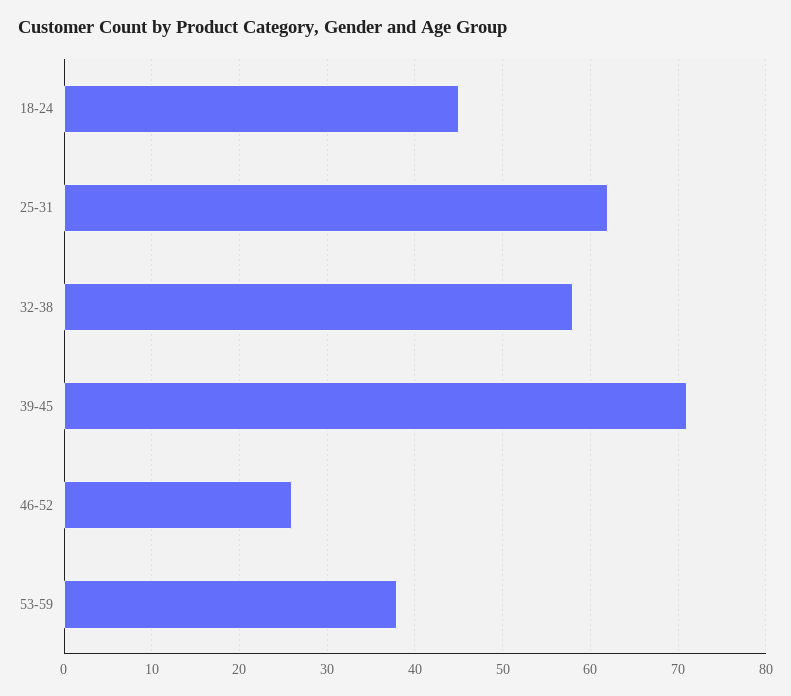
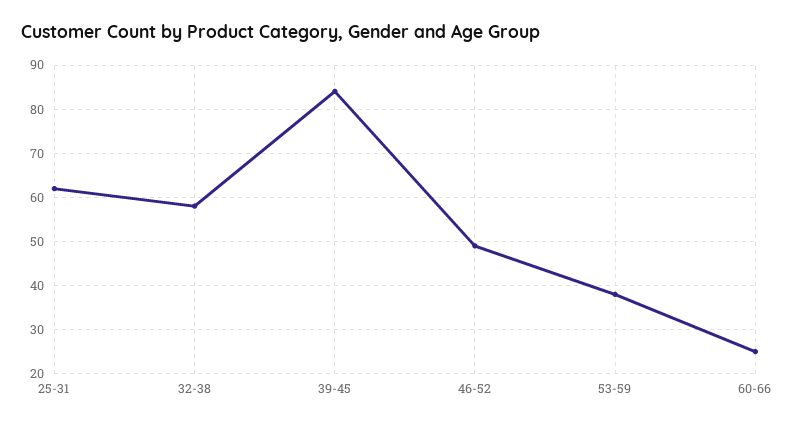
18-24: 45 -> none
39-45: 71 -> 85
46-52: 26 -> 50
60-66: none -> 25

